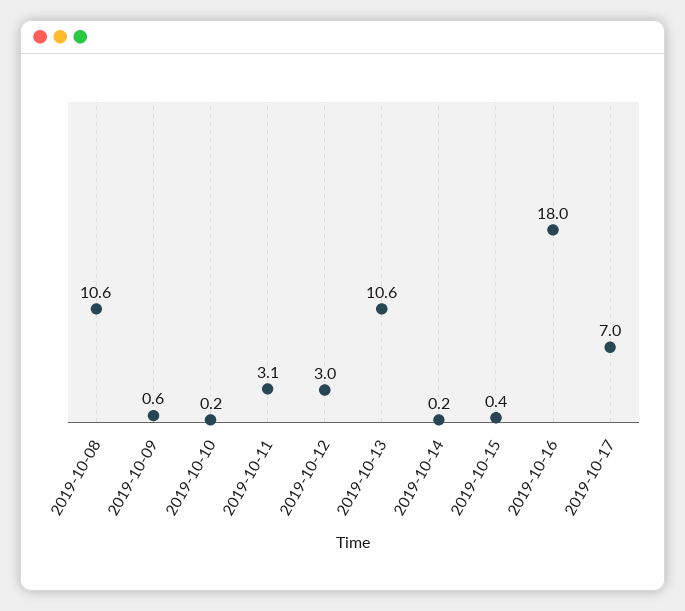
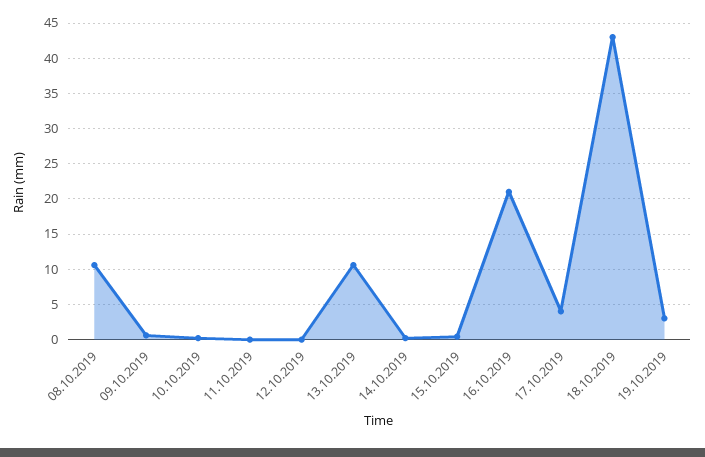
2019-10-11: 3.1 -> 0
2019-10-12: 3 -> 0
2019-10-16: 18 -> 21
2019-10-17: 7 -> 4
18.10.2019: none -> 43
19.10.2019: none -> 3

